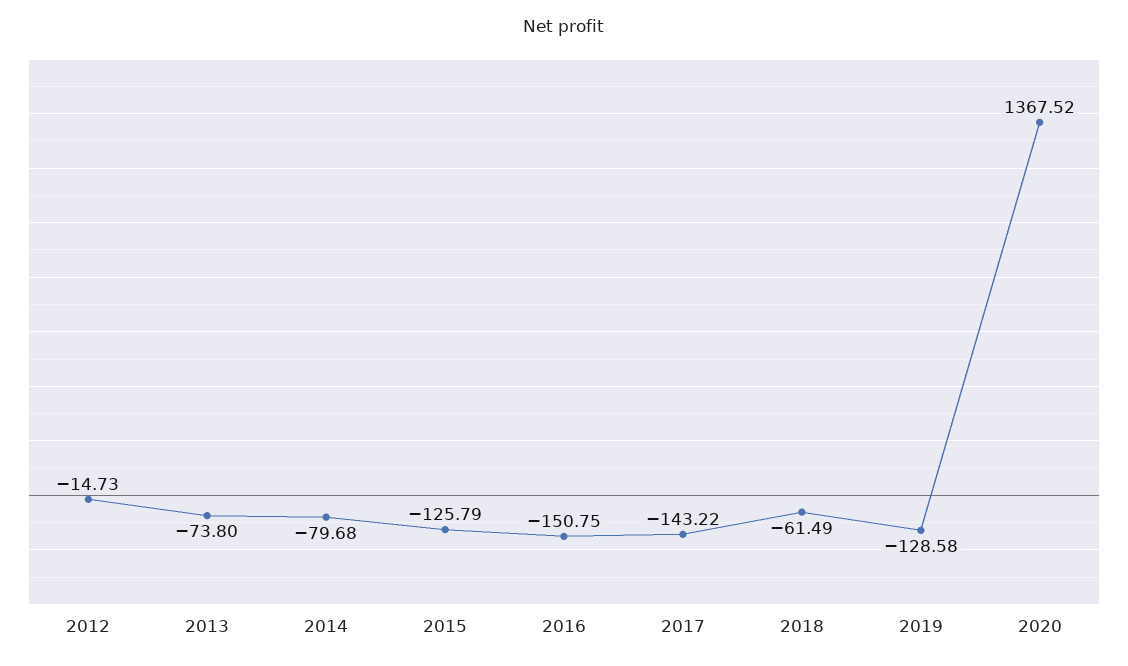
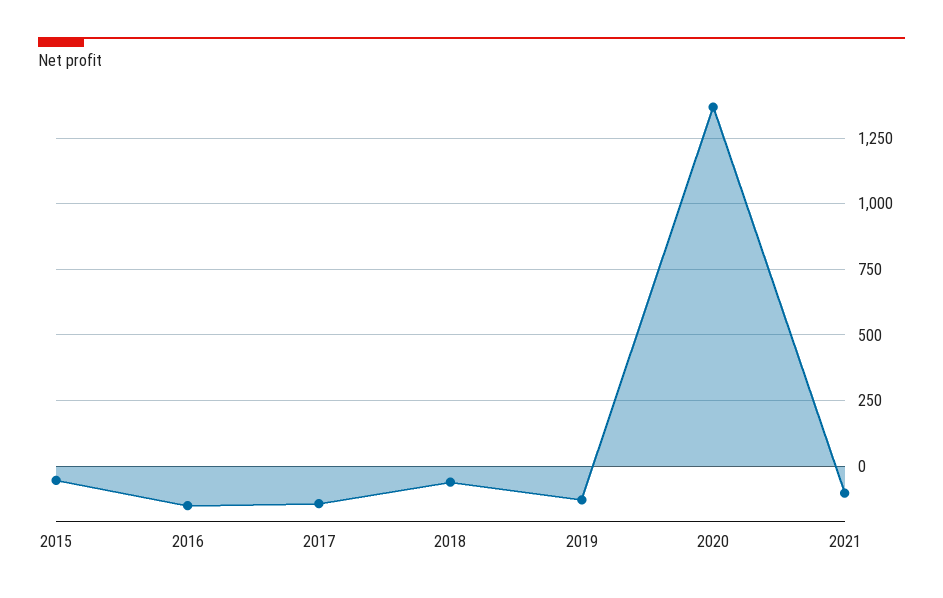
2012: -14.73 -> none
2013: -73.8 -> none
2014: -79.68 -> none
2015: -125.79 -> -50
2021: none -> -100

